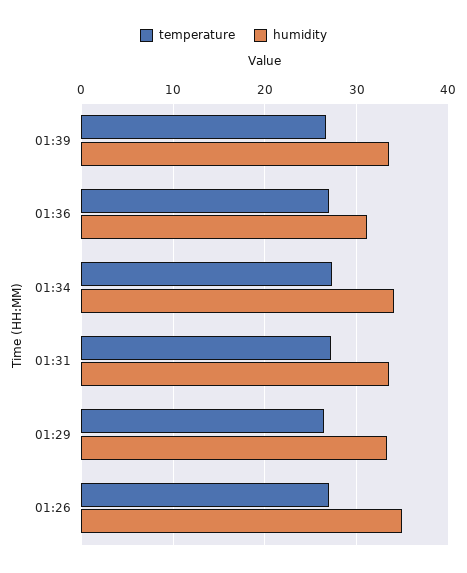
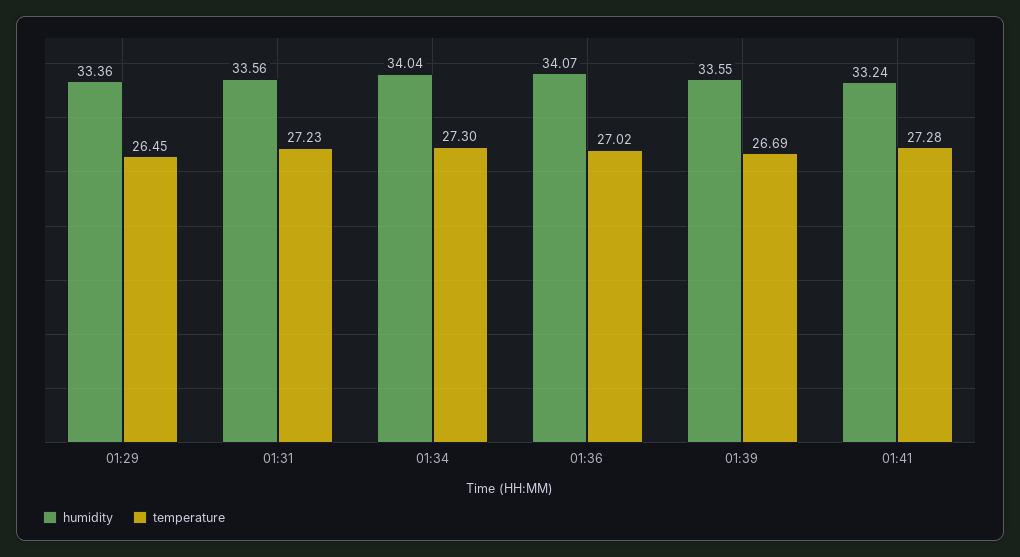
humidity, 01:36: 31 -> 34.07
temperature, 01:26: 27 -> none
humidity, 01:26: 35 -> none
humidity, 01:41: none -> 33.24
temperature, 01:41: none -> 27.28

